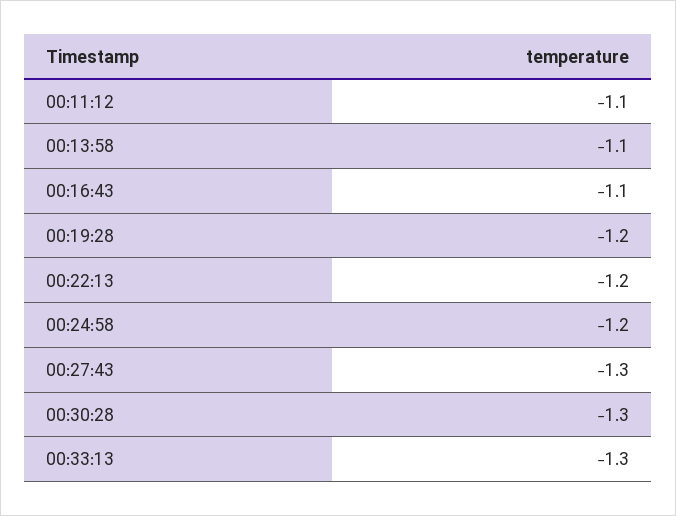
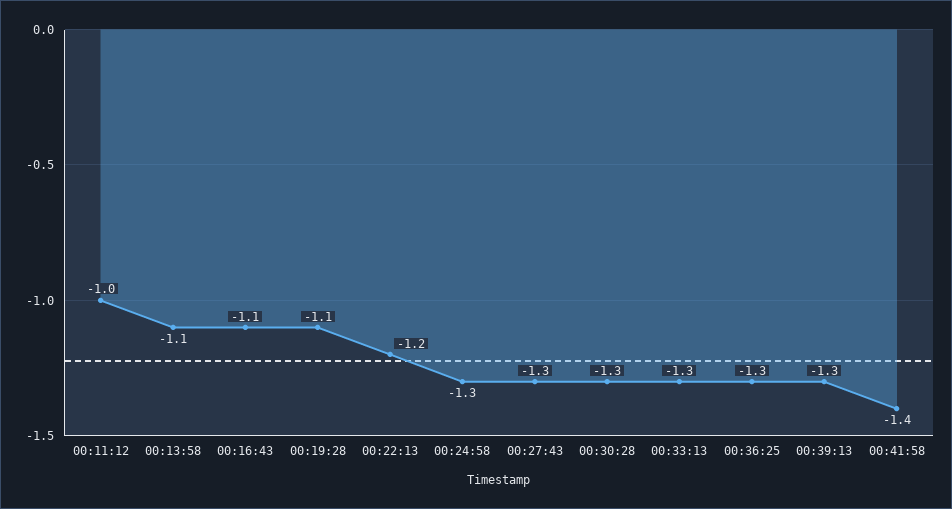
00:11:12: -1.1 -> -1
00:19:28: -1.2 -> -1.1
00:24:58: -1.2 -> -1.3
00:36:25: none -> -1.3
00:39:13: none -> -1.3
00:41:58: none -> -1.4

